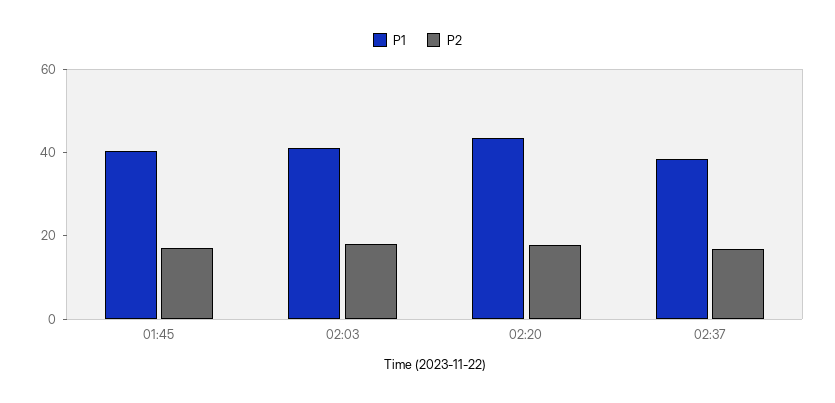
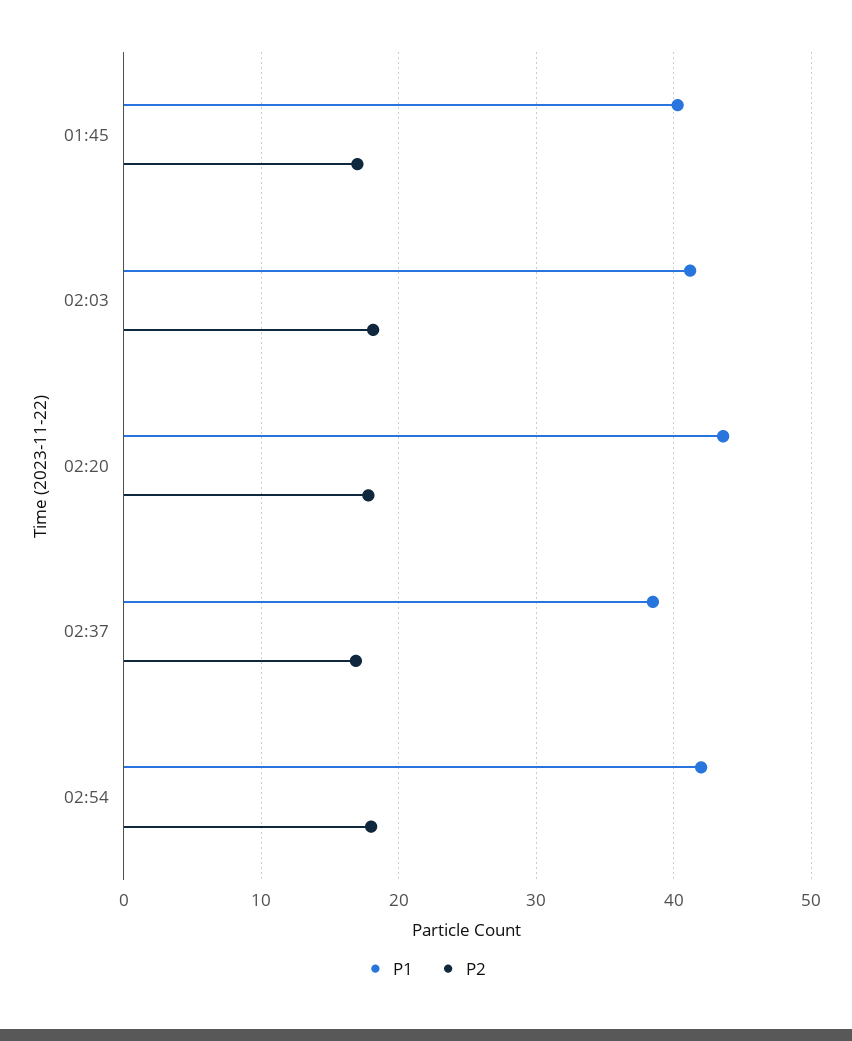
P1, 02:54: none -> 42
P2, 02:54: none -> 18

